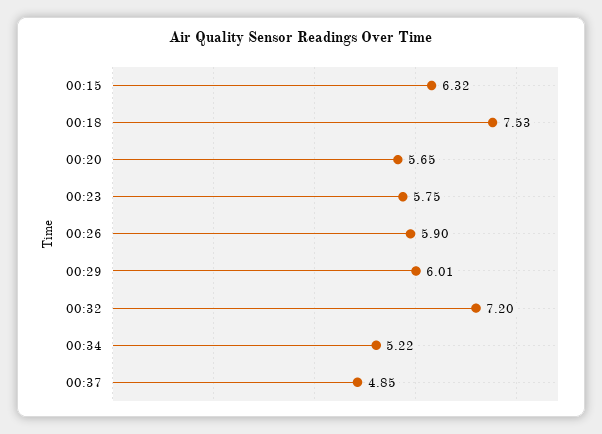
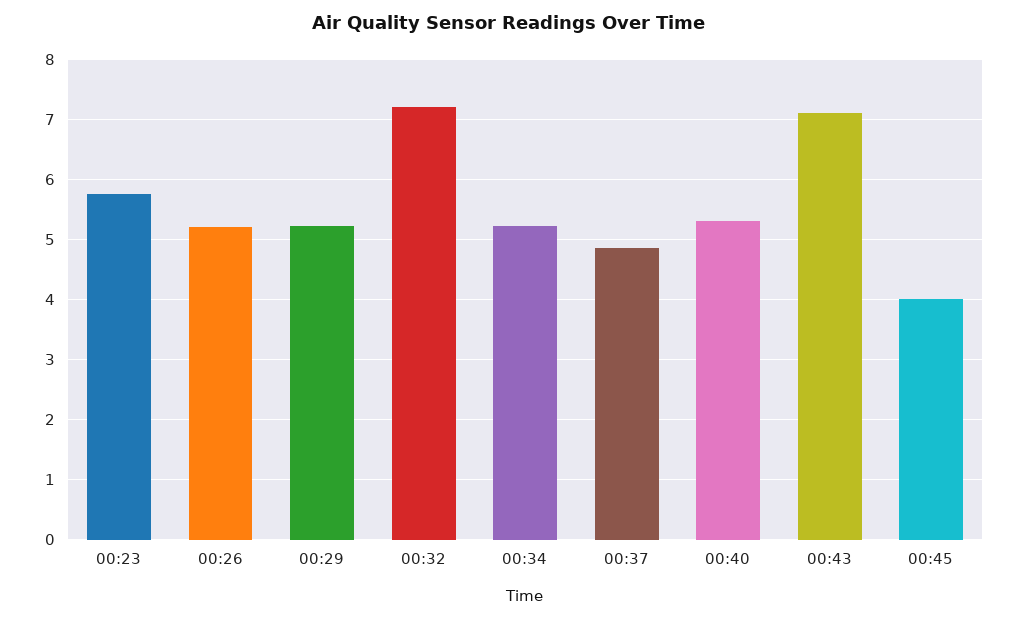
00:15: 6.32 -> none
00:18: 7.53 -> none
00:20: 5.65 -> none
00:26: 5.9 -> 5.2
00:29: 6.01 -> 5.2
00:40: none -> 5.3
00:43: none -> 7.1
00:45: none -> 4

